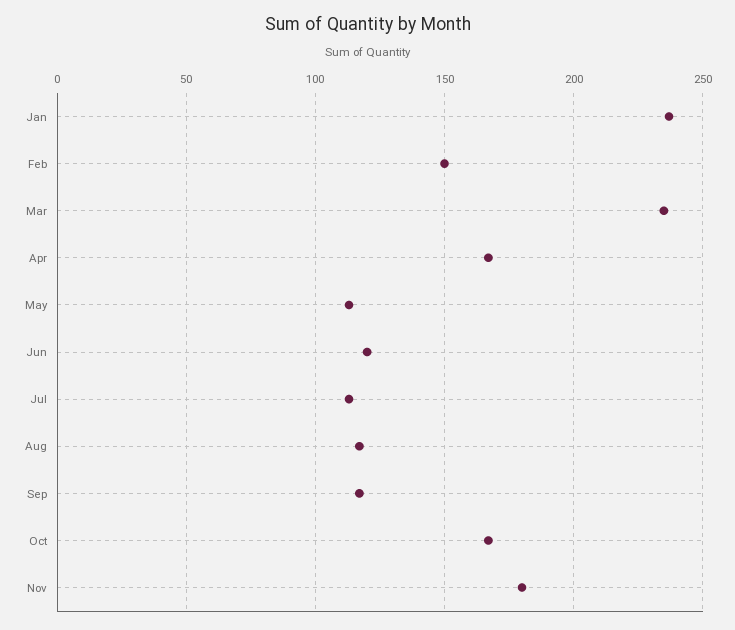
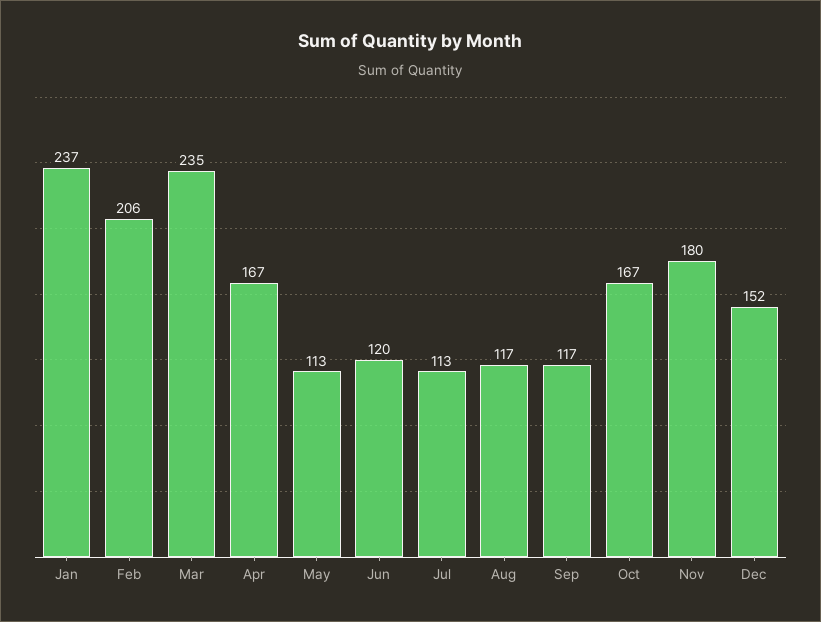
Feb: 150 -> 206
Dec: none -> 152

